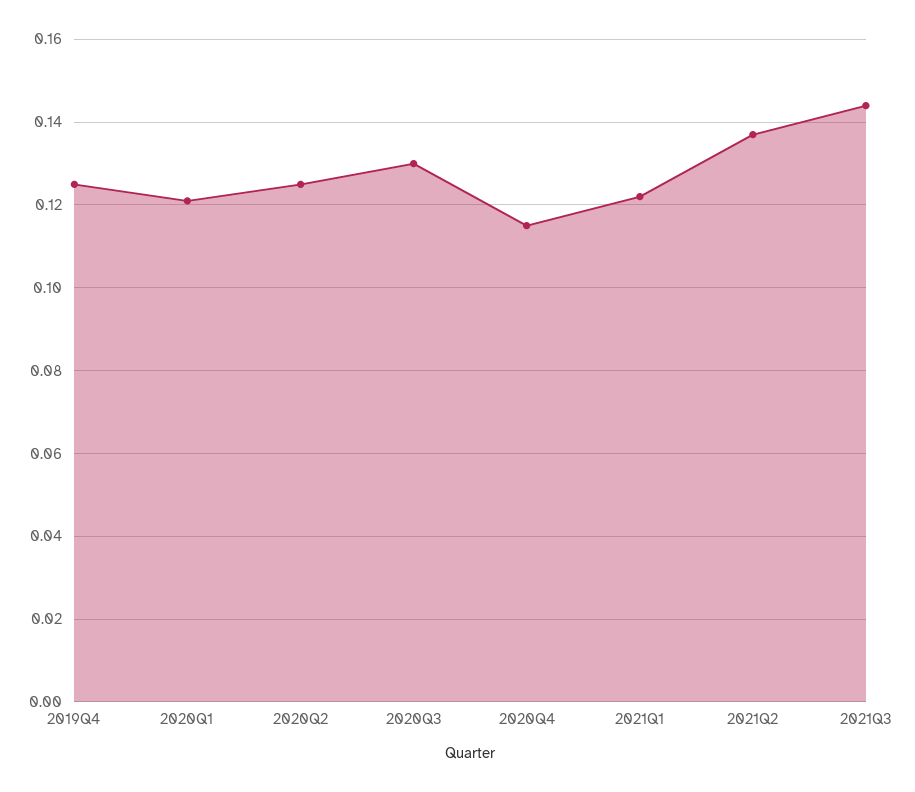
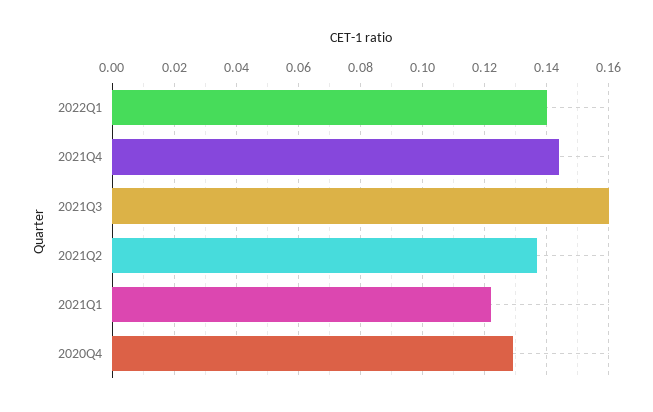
2019Q4: 0.125 -> none
2020Q1: 0.12 -> none
2020Q2: 0.125 -> none
2020Q3: 0.13 -> none
2020Q4: 0.115 -> 0.13
2021Q3: 0.145 -> 0.16
2022Q1: none -> 0.14
2021Q4: none -> 0.145

